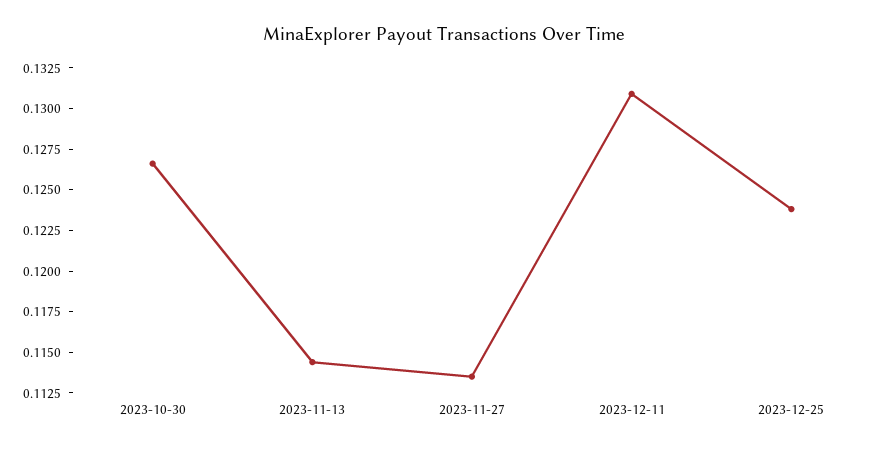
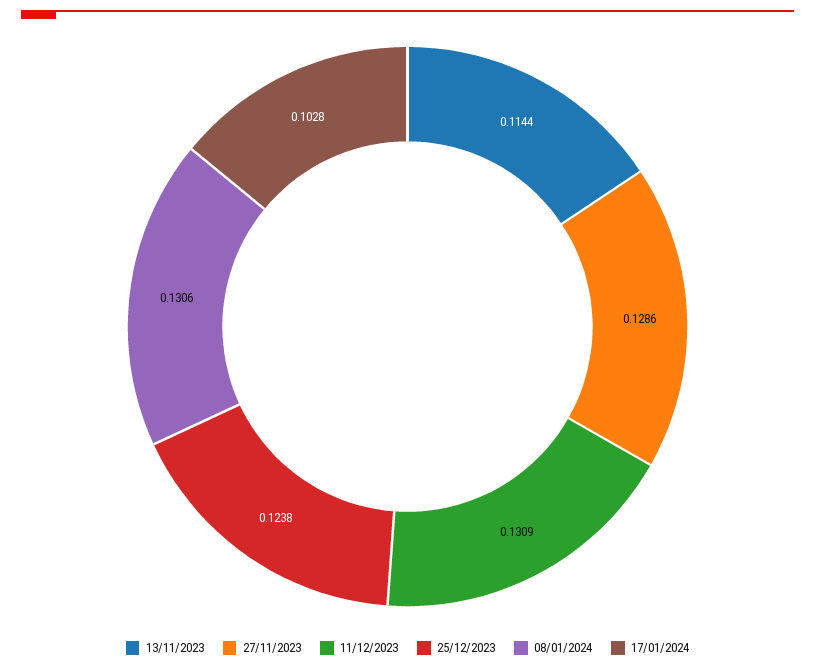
2023-10-30: 0.1265 -> none
2023-11-27: 0.1135 -> 0.1286
08/01/2024: none -> 0.1306
17/01/2024: none -> 0.1028

